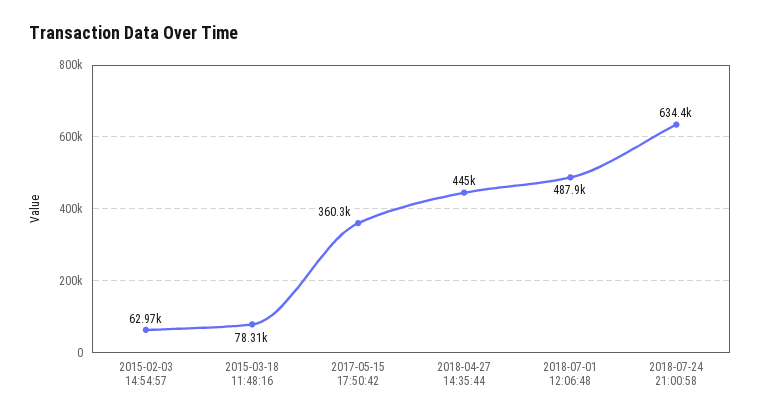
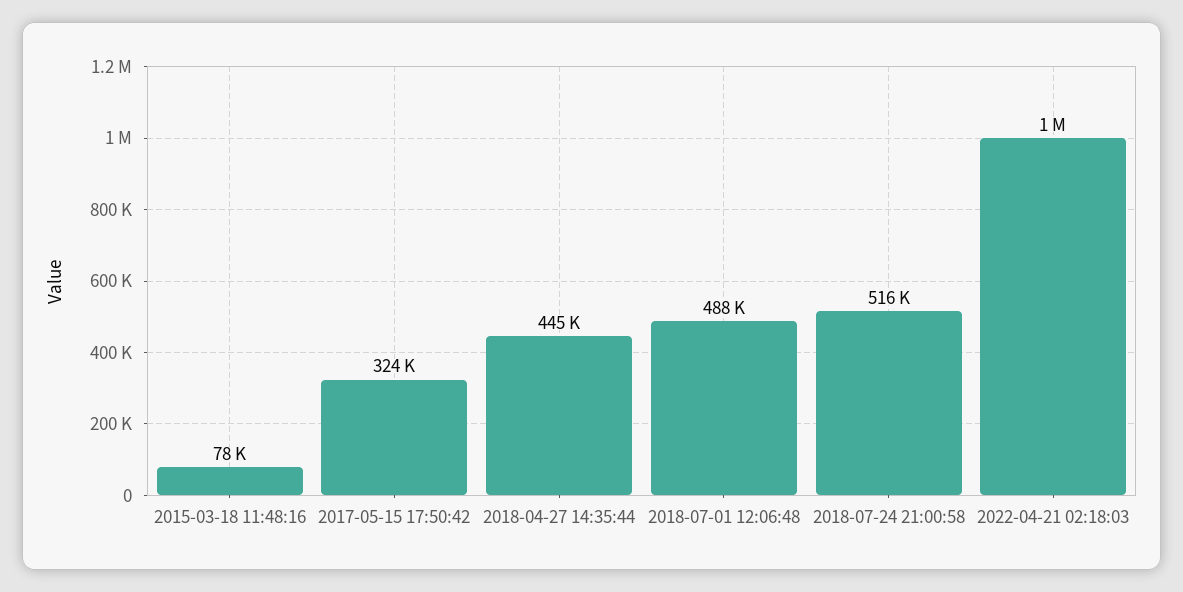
2015-02-03 14:54:57: 62970 -> none
2017-05-15 17:50:42: 360300 -> 324000
2018-07-24 21:00:58: 634400 -> 516000
2022-04-21 02:18:03: none -> 1000000

